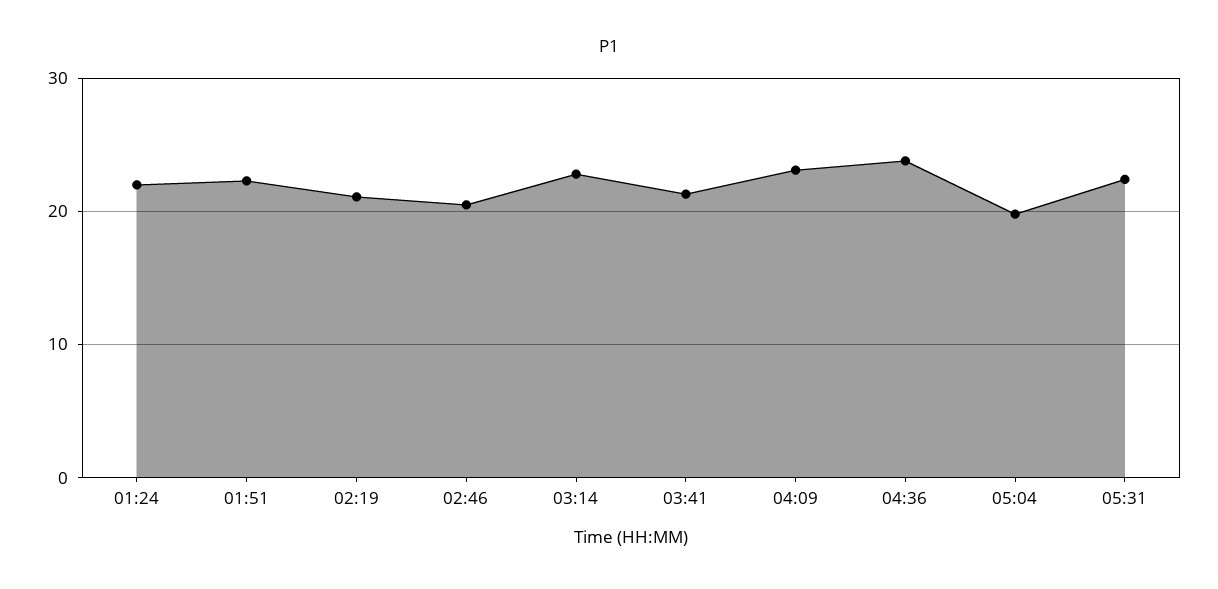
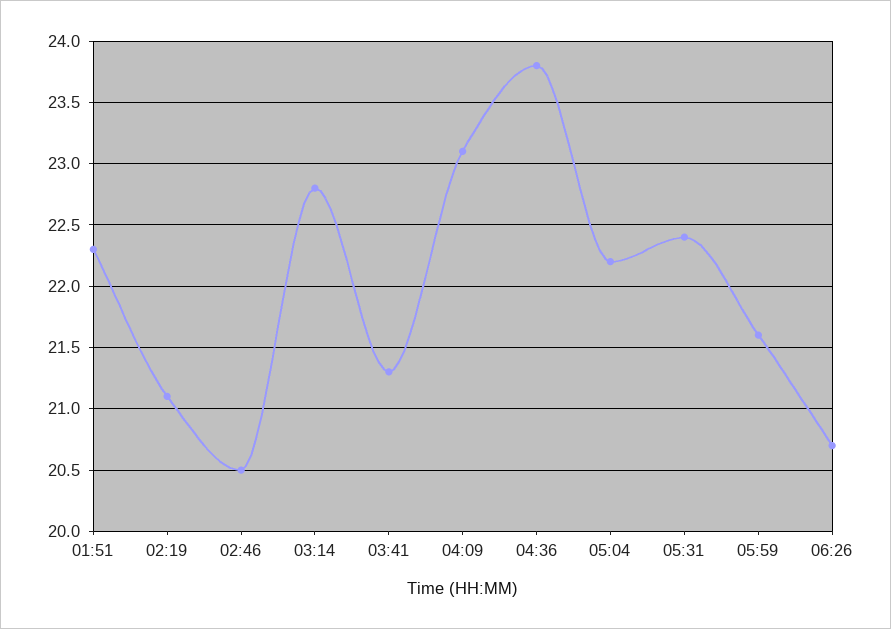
01:24: 22 -> none
05:04: 20 -> 22.2
05:59: none -> 21.6
06:26: none -> 20.7

